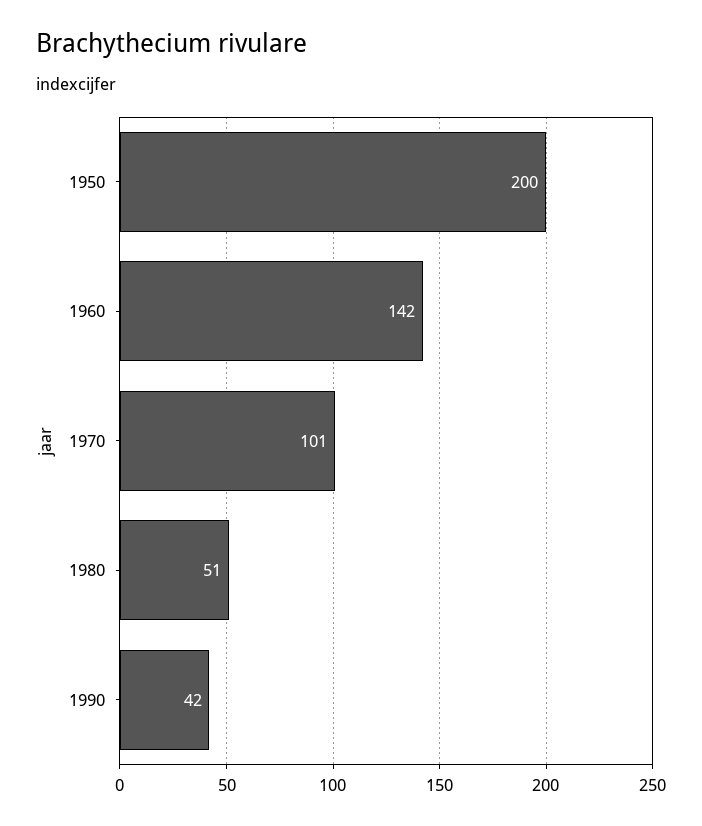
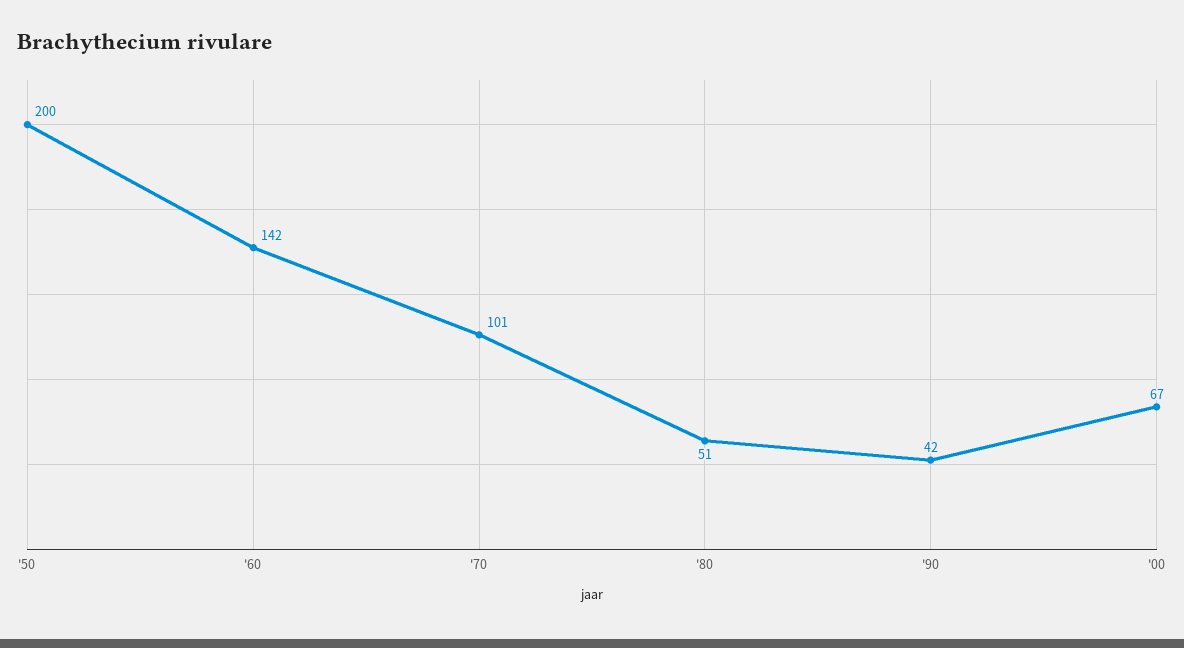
'00: none -> 67

